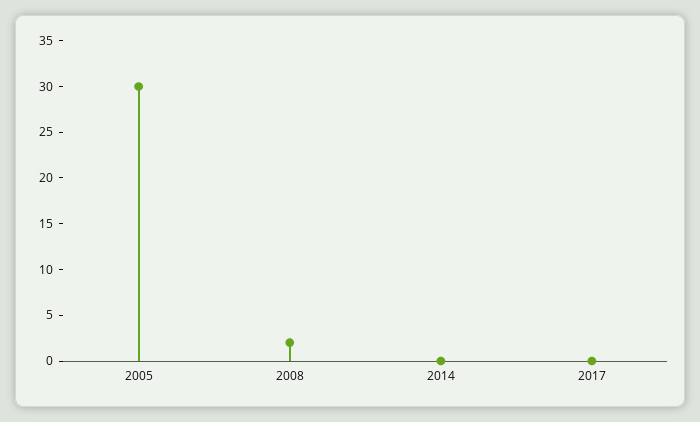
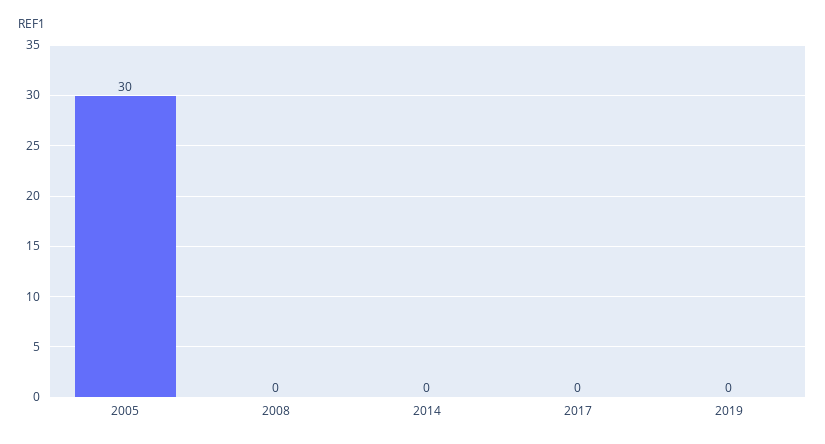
2008: 2 -> 0
2019: none -> 0

